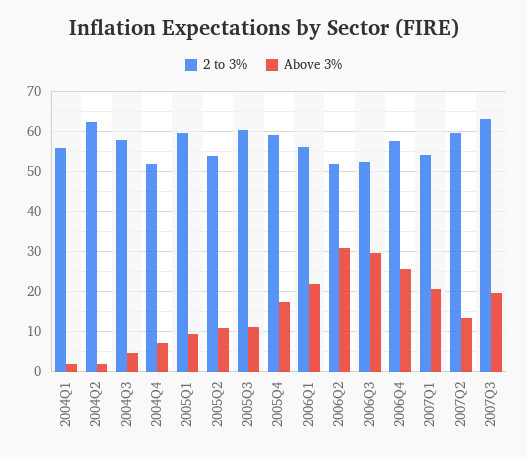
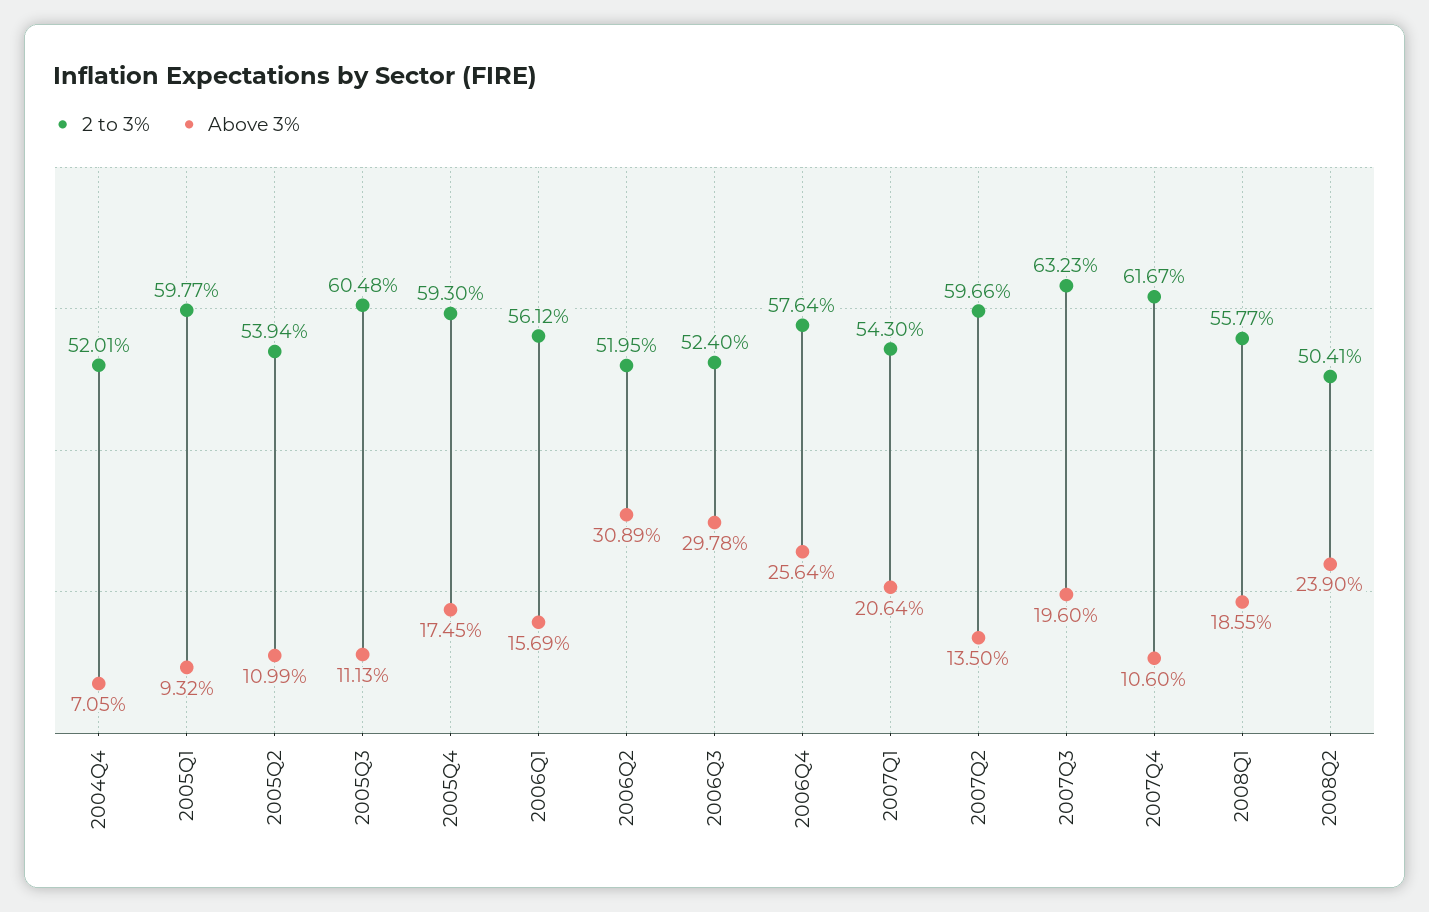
2 to 3%, 2004Q1: 56 -> none
Above 3%, 2004Q1: 2 -> none
2 to 3%, 2004Q2: 62 -> none
Above 3%, 2004Q2: 2 -> none
2 to 3%, 2004Q3: 58 -> none
Above 3%, 2004Q3: 4 -> none
Above 3%, 2006Q1: 22 -> 15.69
2 to 3%, 2007Q4: none -> 61.67
Above 3%, 2007Q4: none -> 10.6
2 to 3%, 2008Q1: none -> 55.77
Above 3%, 2008Q1: none -> 18.55
2 to 3%, 2008Q2: none -> 50.41
Above 3%, 2008Q2: none -> 23.9

